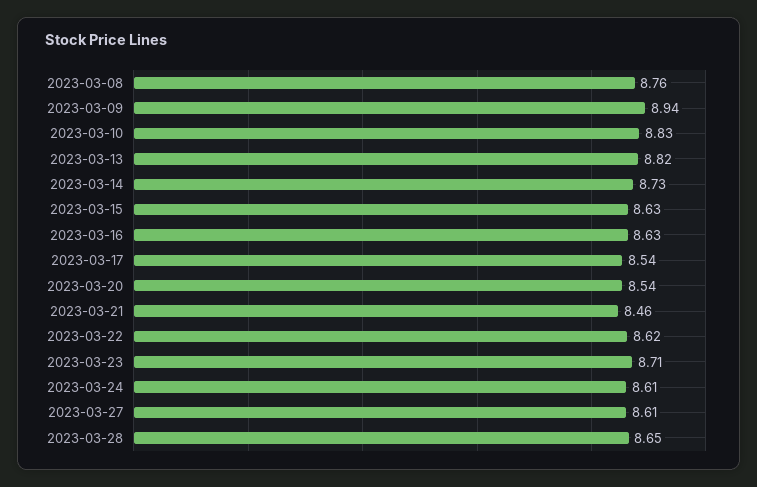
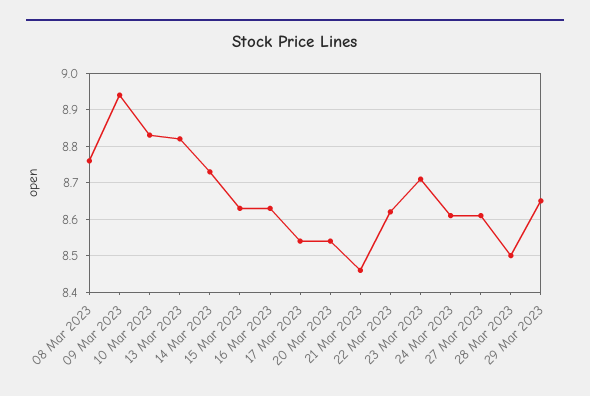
2023-03-28: 8.65 -> 8.5
29 Mar 2023: none -> 8.65

